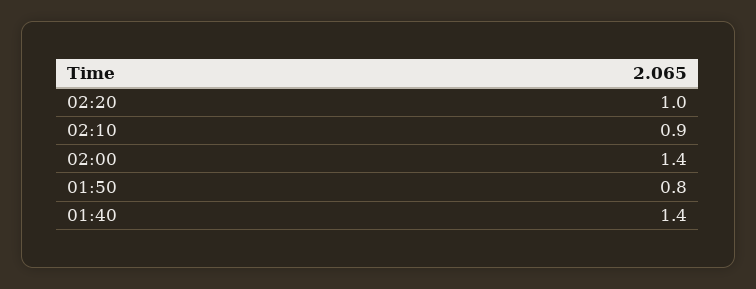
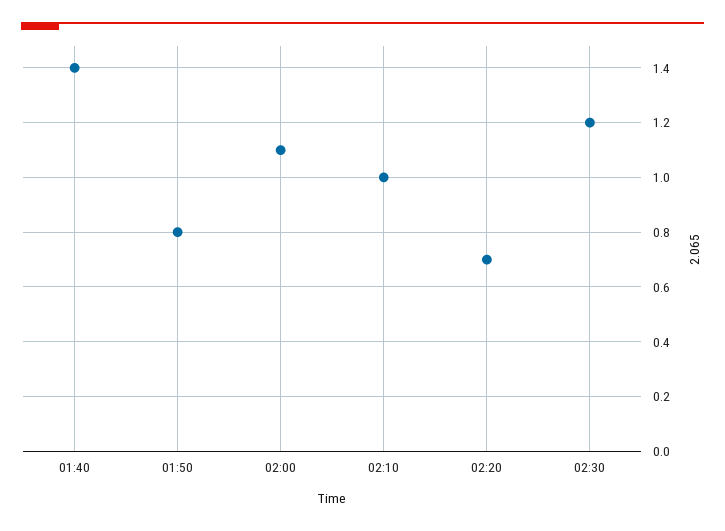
02:20: 1 -> 0.7
02:10: 0.9 -> 1
02:00: 1.4 -> 1.1
02:30: none -> 1.2

